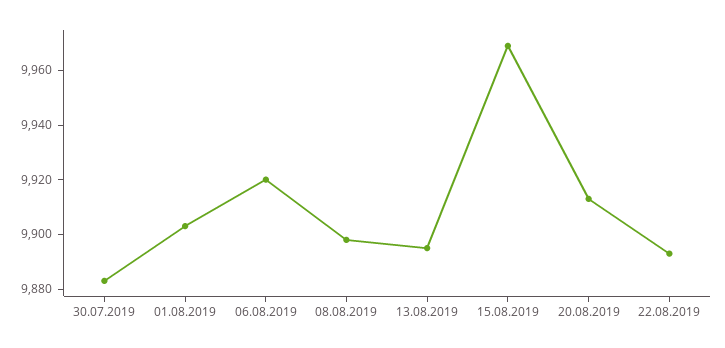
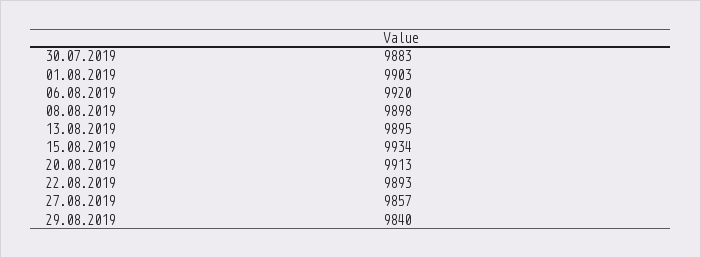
15.08.2019: 9970 -> 9934
27.08.2019: none -> 9857
29.08.2019: none -> 9840

